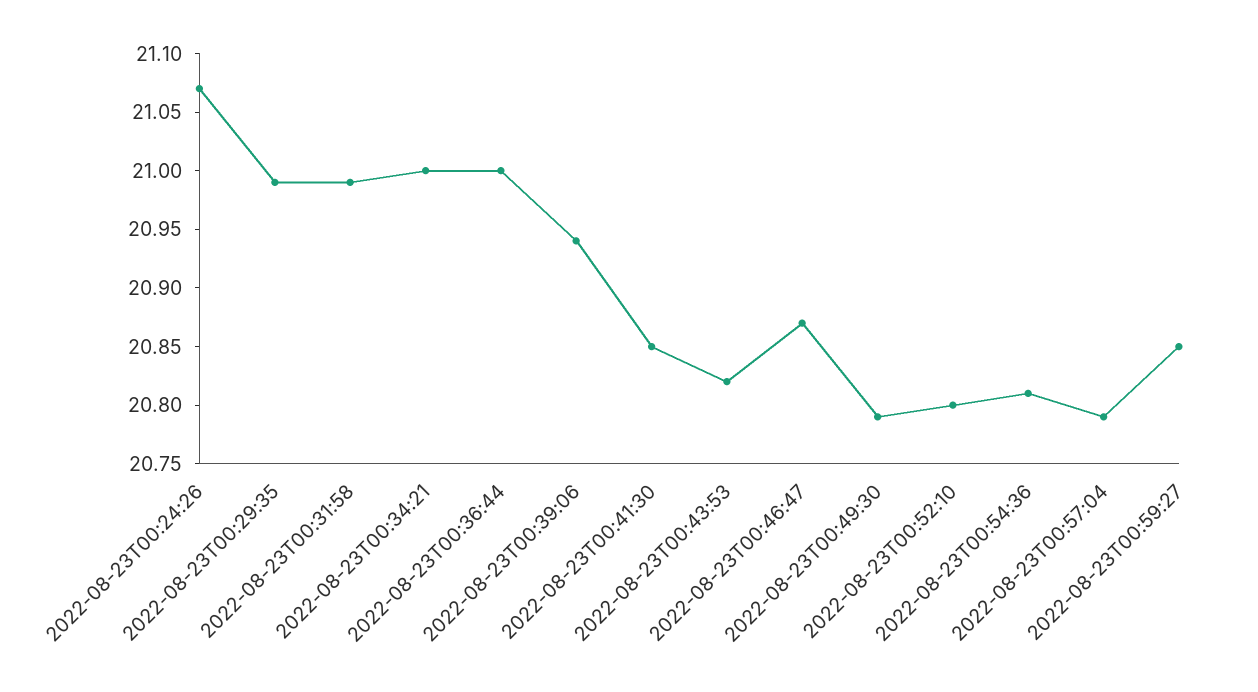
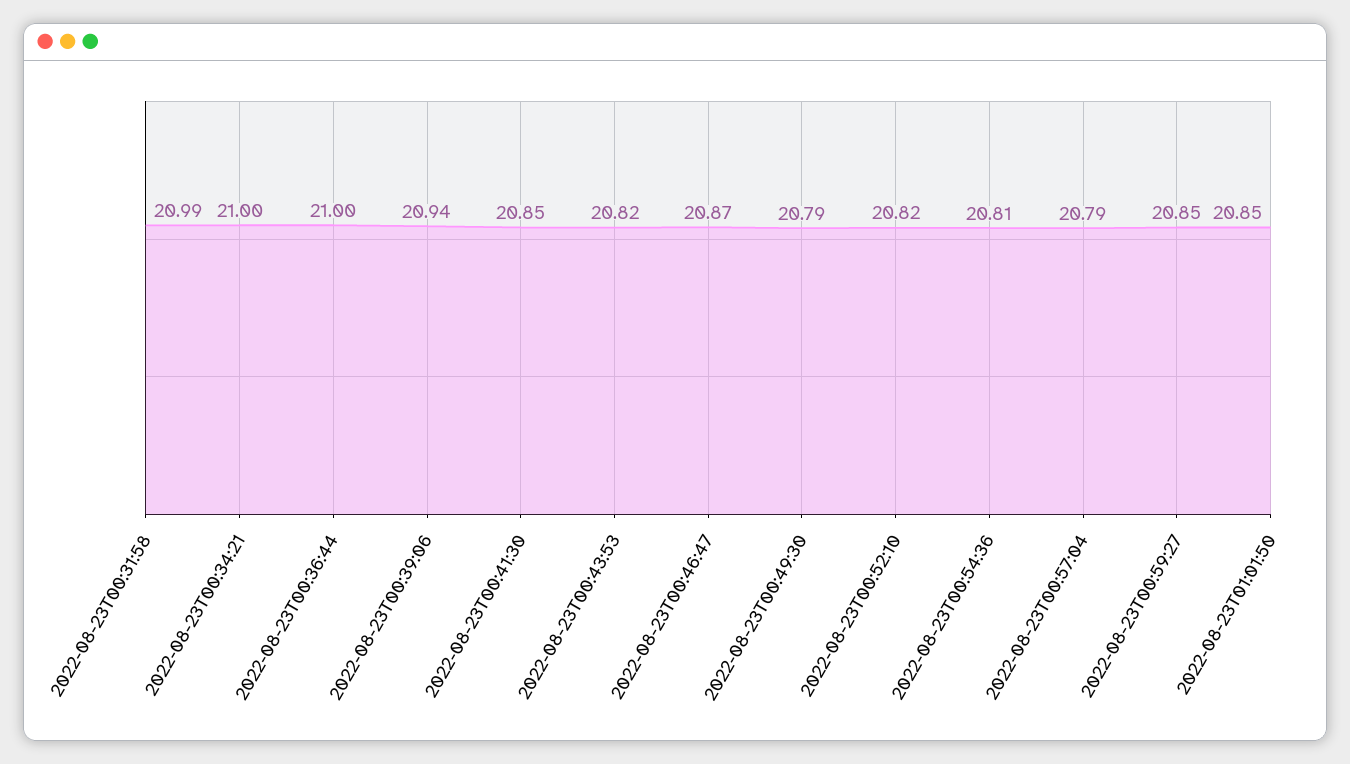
2022-08-23T00:24:26: 21.07 -> none
2022-08-23T00:29:35: 20.99 -> none
2022-08-23T00:52:10: 20.8 -> 20.82
2022-08-23T01:01:50: none -> 20.85

